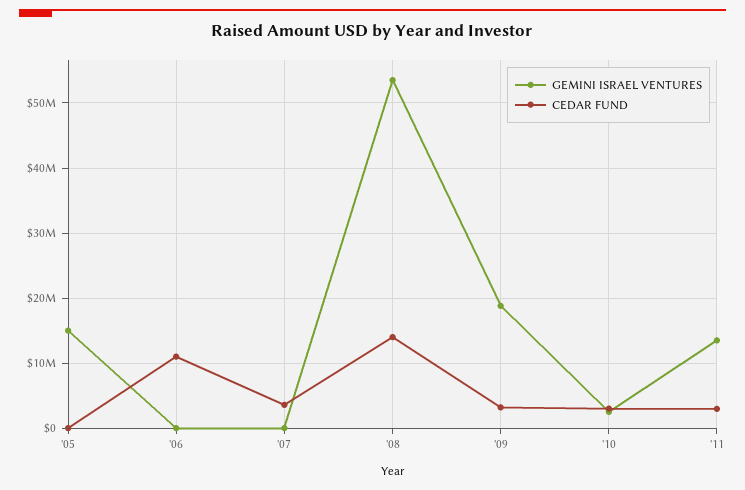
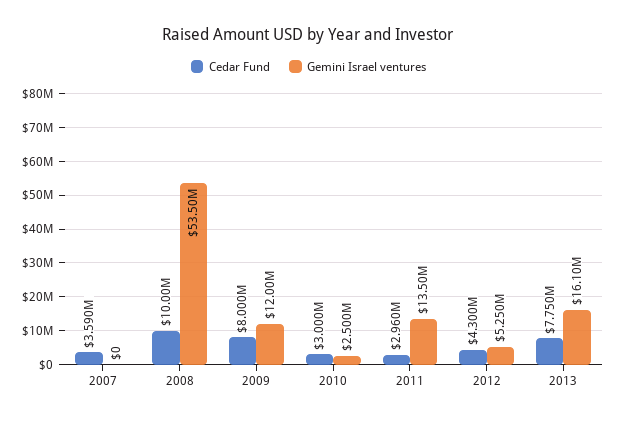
GEMINI ISRAEL VENTURES, '05: 15000000 -> none
CEDAR FUND, '05: 0 -> none
GEMINI ISRAEL VENTURES, '06: 0 -> none
CEDAR FUND, '06: 11000000 -> none
CEDAR FUND, '08: 14000000 -> 10000000
GEMINI ISRAEL VENTURES, '09: 19000000 -> 12000000
CEDAR FUND, '09: 3000000 -> 8000000
CEDAR FUND, 2012: none -> 4300000
GEMINI ISRAEL VENTURES, 2012: none -> 5250000
CEDAR FUND, 2013: none -> 7750000
GEMINI ISRAEL VENTURES, 2013: none -> 16100000

